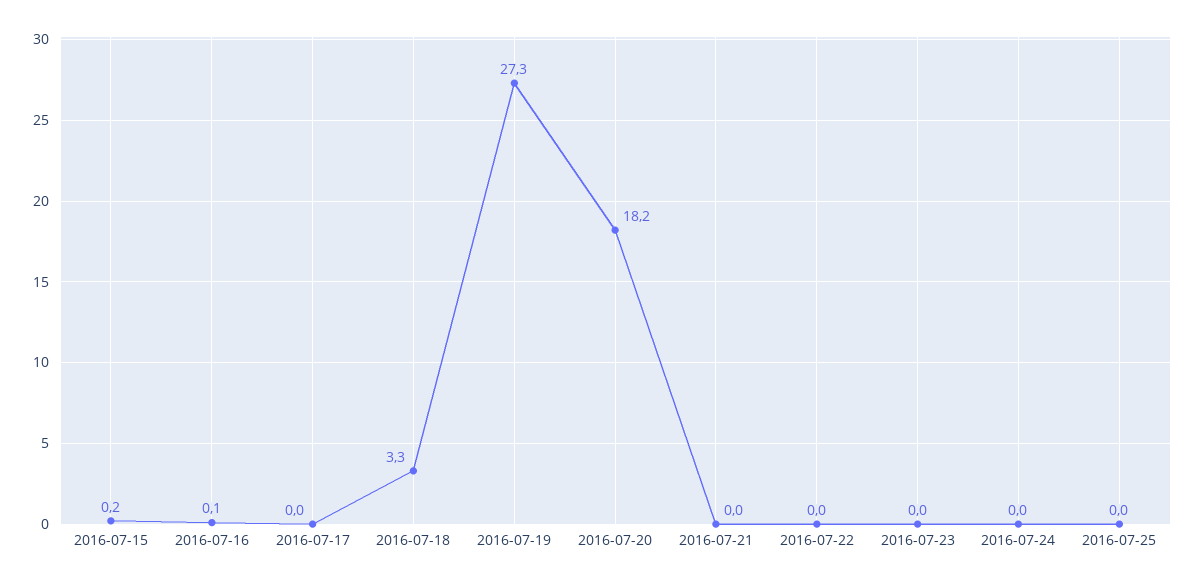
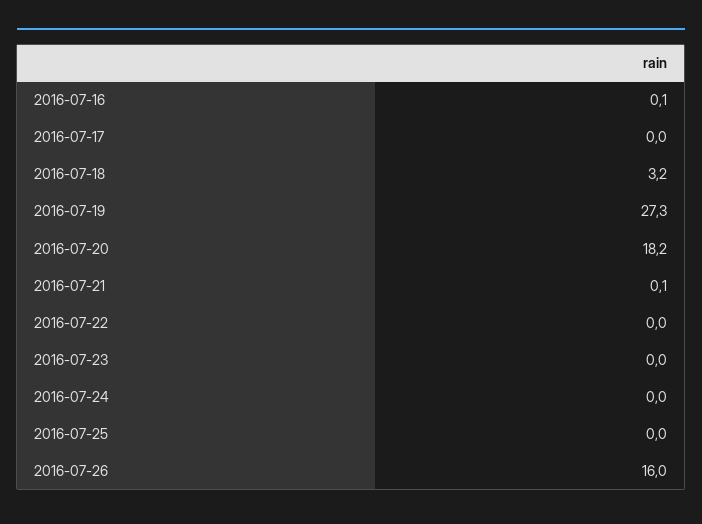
2016-07-15: 0.2 -> none
2016-07-18: 3.3 -> 3.2
2016-07-21: 0 -> 0.1
2016-07-26: none -> 16

